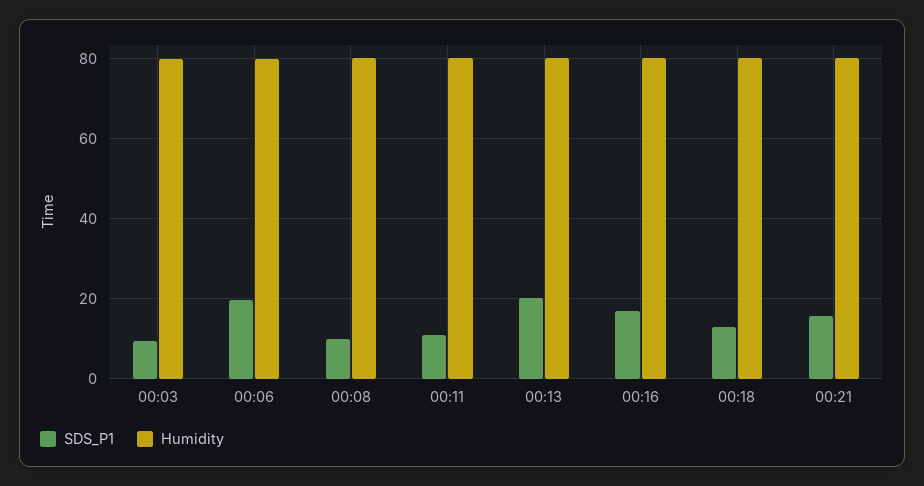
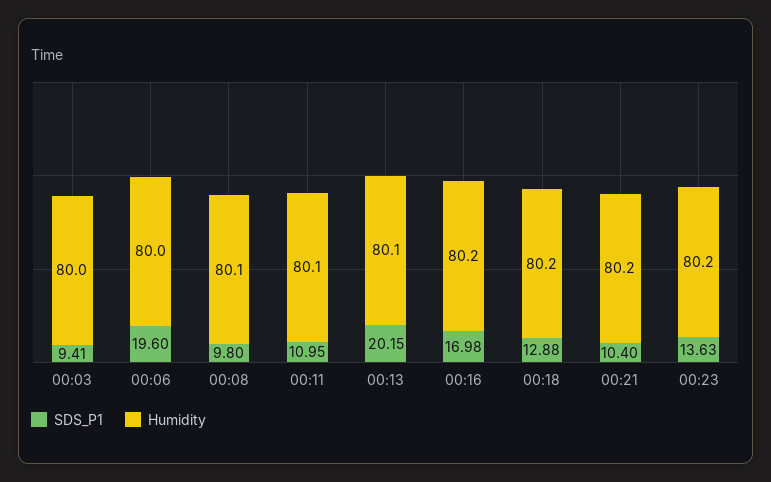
SDS_P1, 00:21: 16 -> 10.4
SDS_P1, 00:23: none -> 13.63
Humidity, 00:23: none -> 80.2

